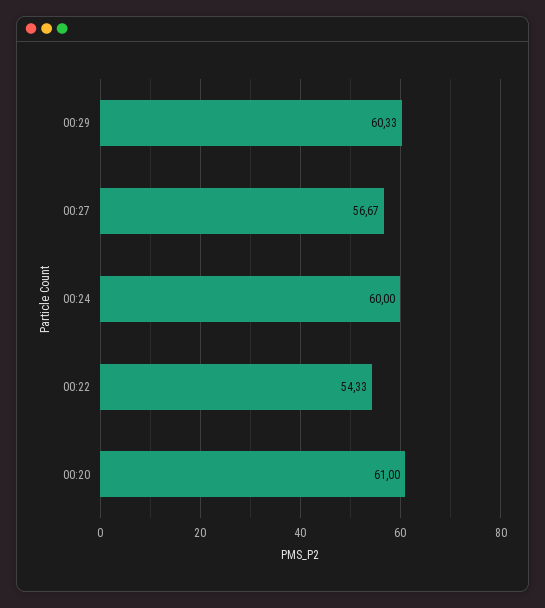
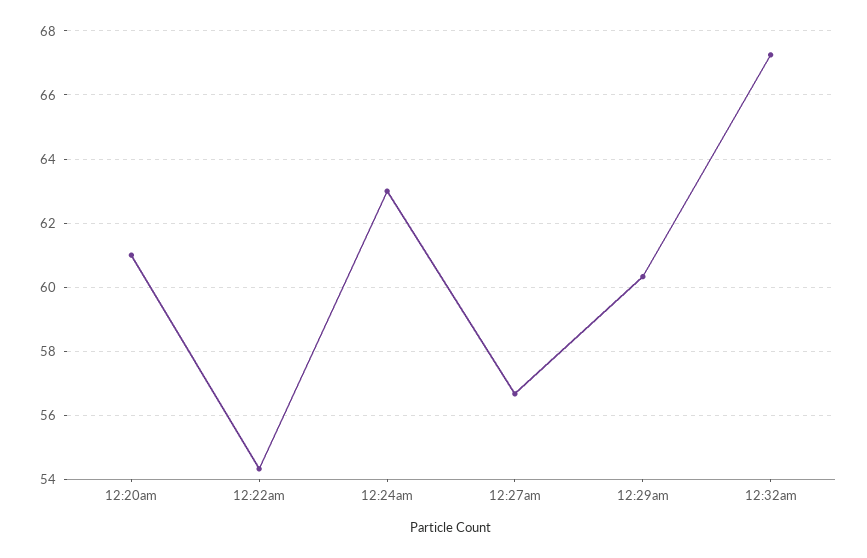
00:24: 60 -> 63
12:32am: none -> 67.2

